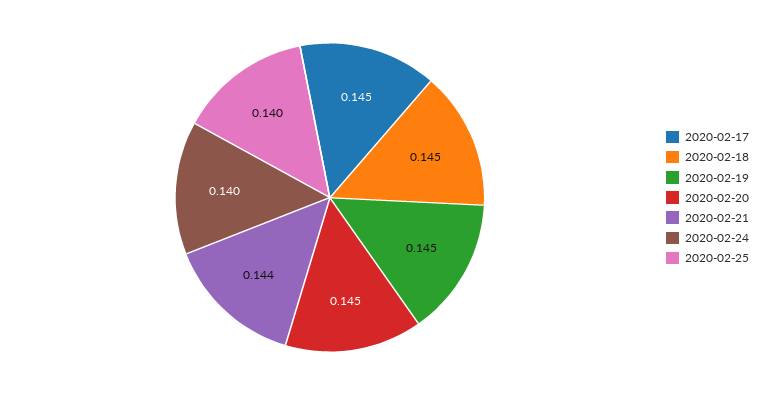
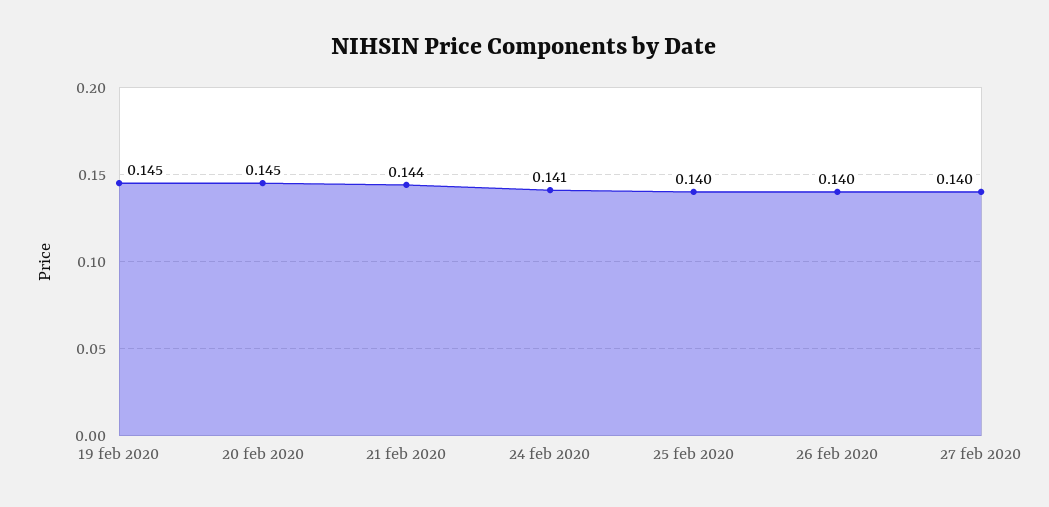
2020-02-17: 0.145 -> none
2020-02-18: 0.145 -> none
2020-02-24: 0.14 -> 0.141
26 feb 2020: none -> 0.14
27 feb 2020: none -> 0.14

